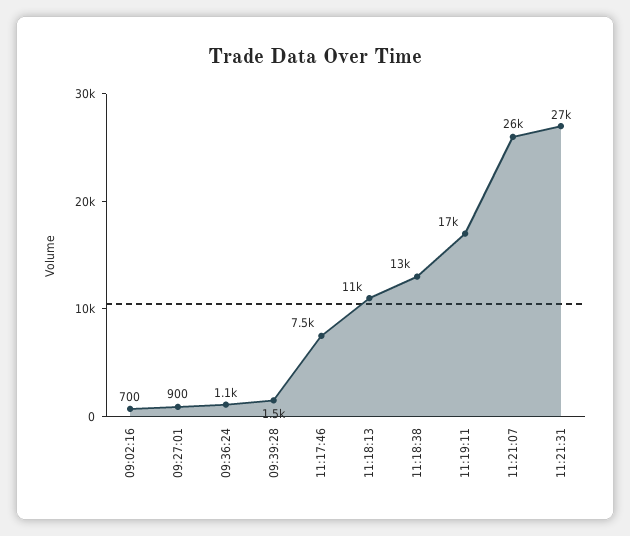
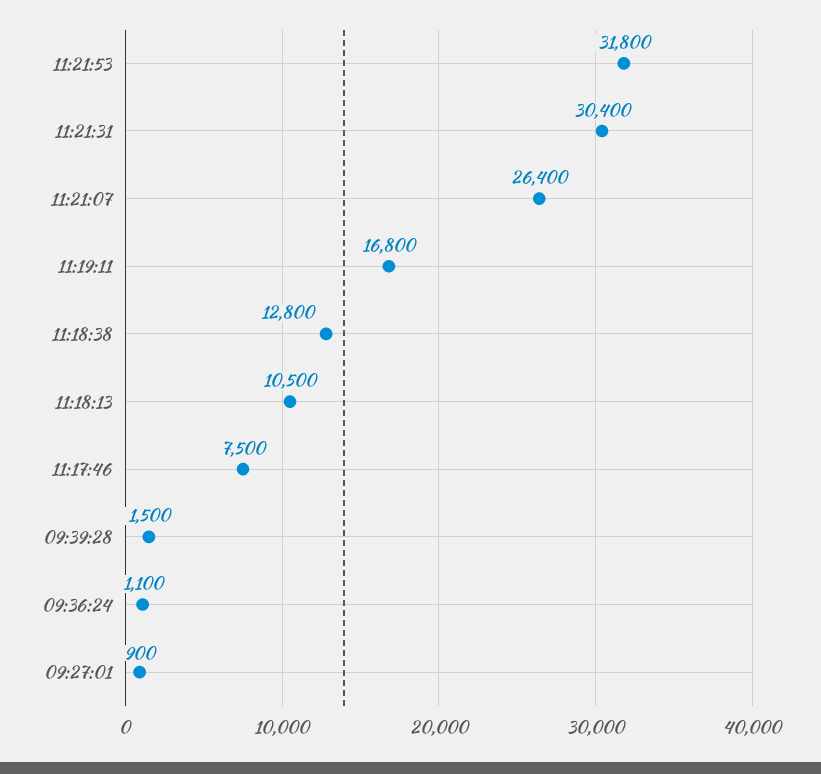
09:02:16: 700 -> none
11:21:31: 27000 -> 30400
11:21:53: none -> 31800

